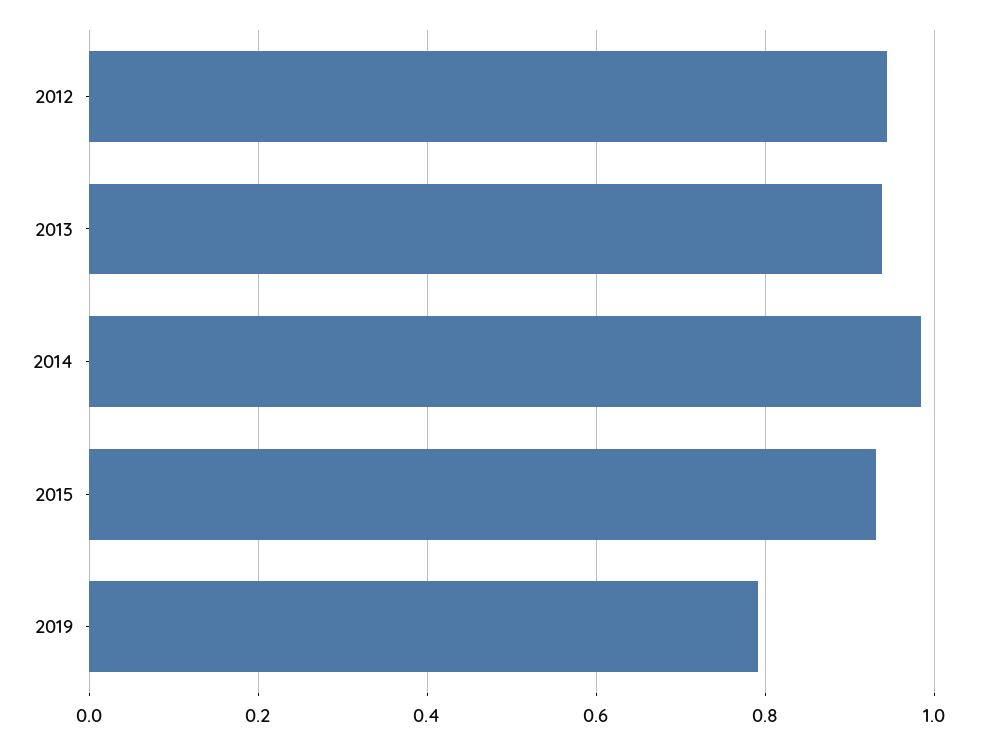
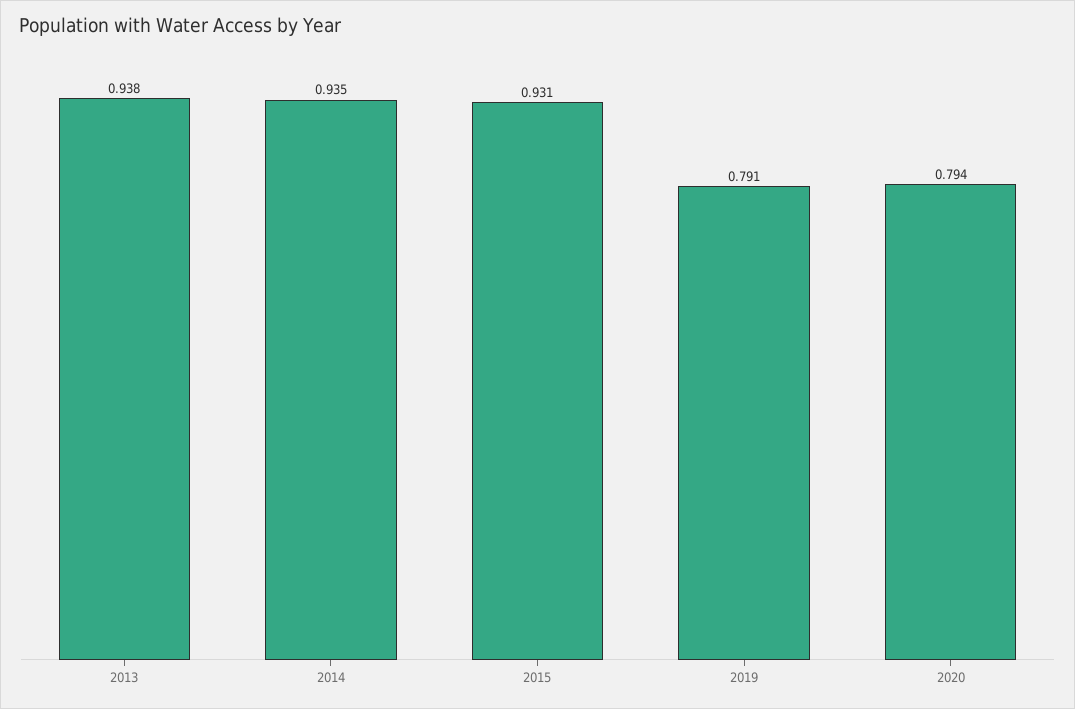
2012: 0.94 -> none
2014: 0.98 -> 0.935
2020: none -> 0.794

